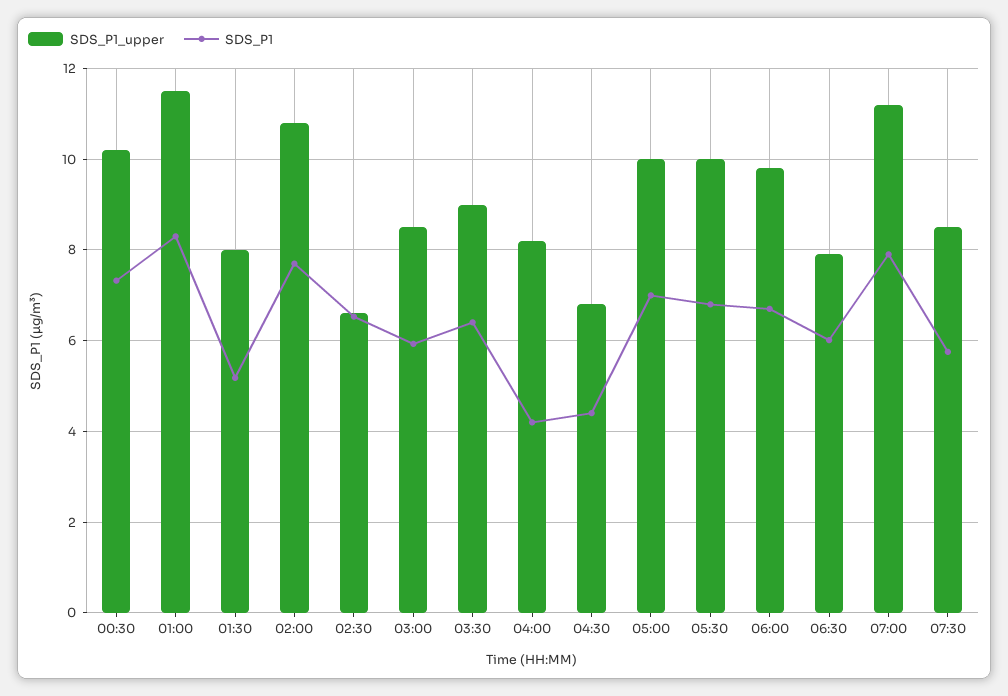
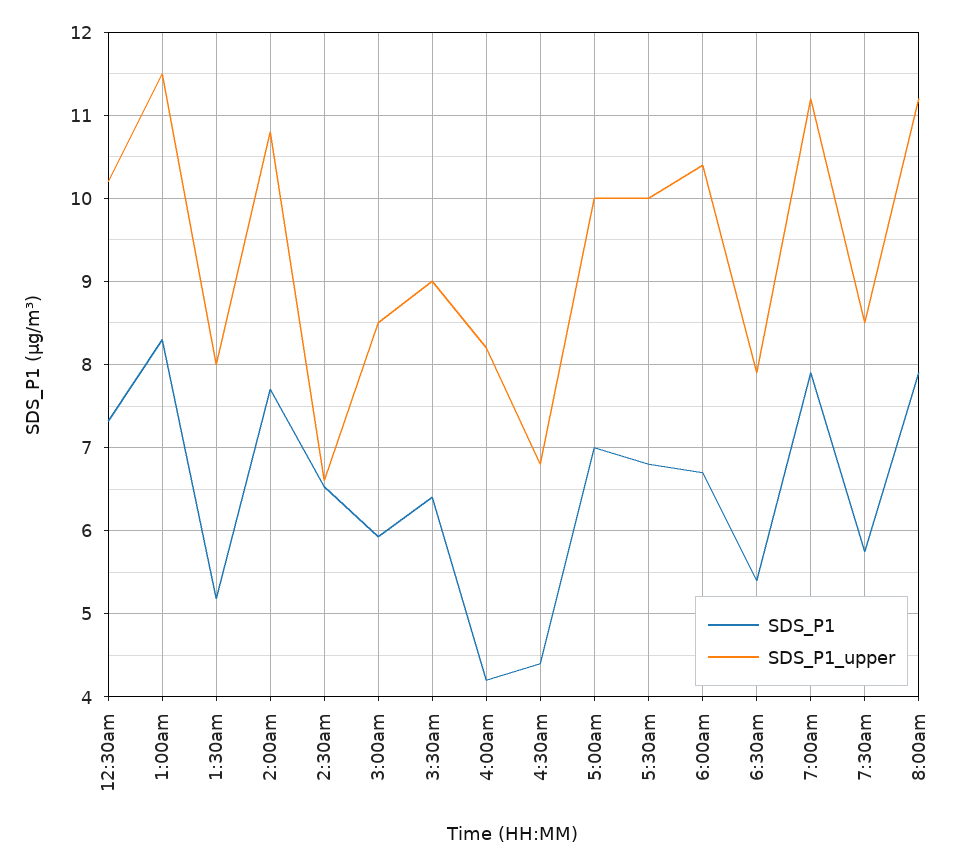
SDS_P1_upper, 06:00: 9.8 -> 10.4
SDS_P1, 06:30: 6 -> 5.4
SDS_P1, 8:00am: none -> 7.9
SDS_P1_upper, 8:00am: none -> 11.2

